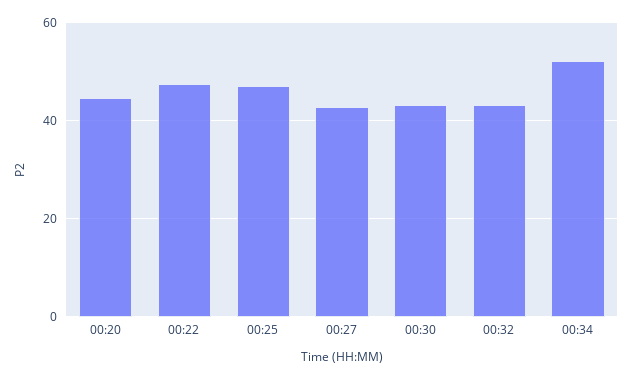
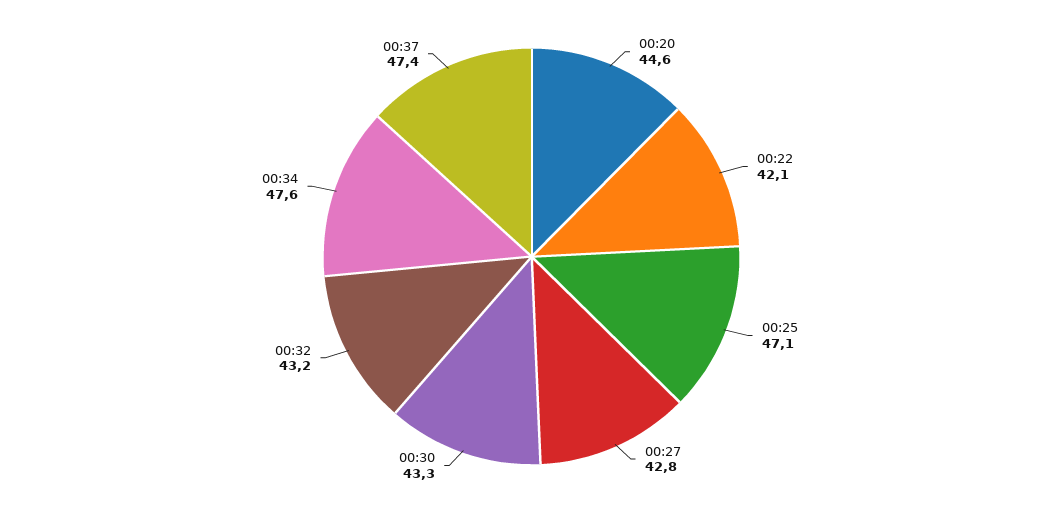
00:22: 48 -> 42.1
00:34: 52 -> 47.6
00:37: none -> 47.4

